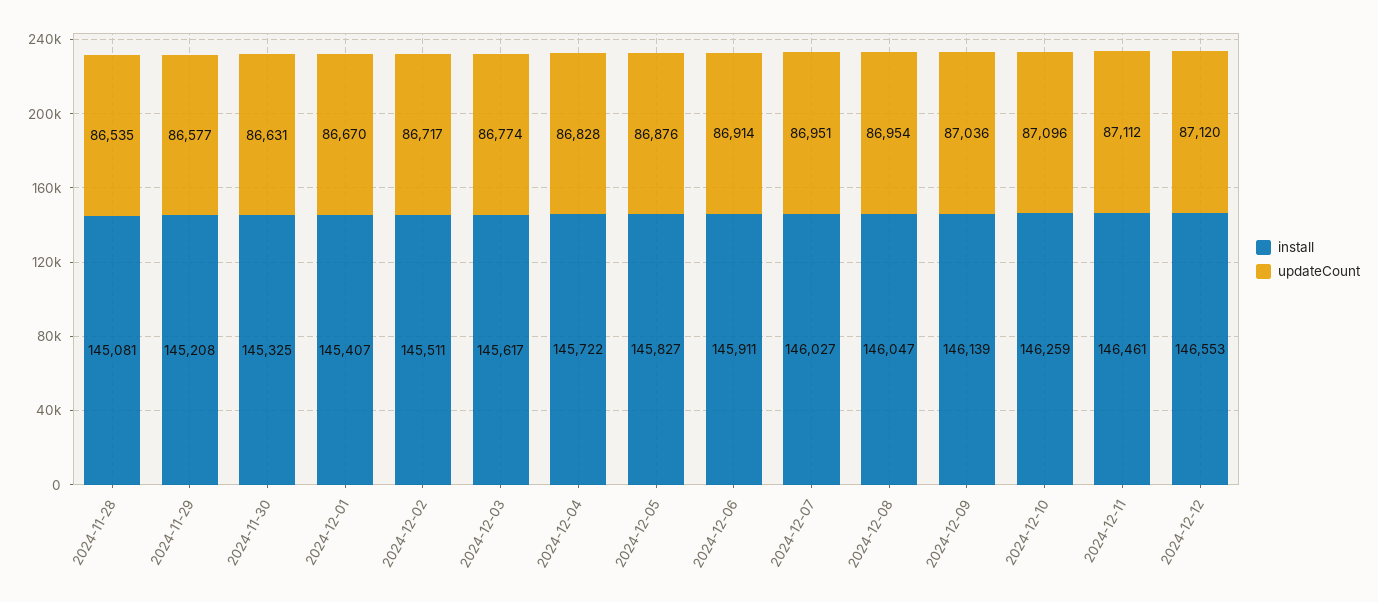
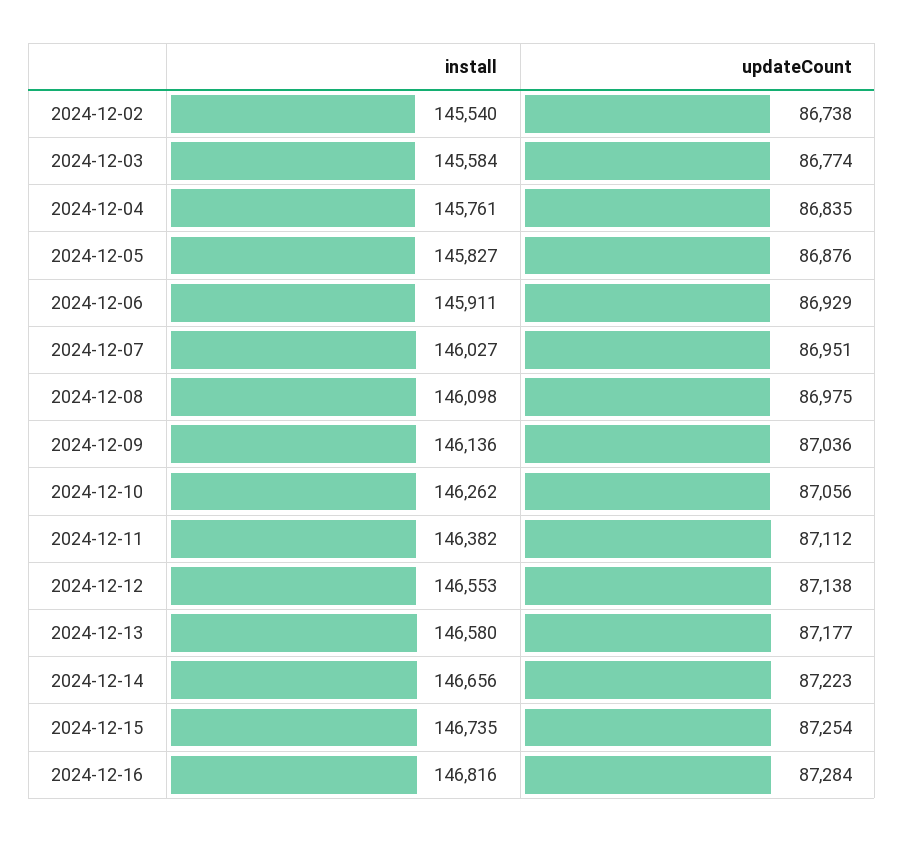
install, 2024-11-28: 145081 -> none
updateCount, 2024-11-28: 86535 -> none
install, 2024-11-29: 145208 -> none
updateCount, 2024-11-29: 86577 -> none
install, 2024-11-30: 145325 -> none
updateCount, 2024-11-30: 86631 -> none
install, 2024-12-01: 145407 -> none
updateCount, 2024-12-01: 86670 -> none
install, 2024-12-02: 145511 -> 145540
updateCount, 2024-12-02: 86717 -> 86738
install, 2024-12-03: 145617 -> 145584
install, 2024-12-04: 145722 -> 145761
updateCount, 2024-12-04: 86828 -> 86835
updateCount, 2024-12-06: 86914 -> 86929
install, 2024-12-08: 146047 -> 146098
updateCount, 2024-12-08: 86954 -> 86975
install, 2024-12-09: 146139 -> 146136
install, 2024-12-10: 146259 -> 146262
updateCount, 2024-12-10: 87096 -> 87056
install, 2024-12-11: 146461 -> 146382
updateCount, 2024-12-12: 87120 -> 87138
install, 2024-12-13: none -> 146580
updateCount, 2024-12-13: none -> 87177
install, 2024-12-14: none -> 146656
updateCount, 2024-12-14: none -> 87223
install, 2024-12-15: none -> 146735
updateCount, 2024-12-15: none -> 87254
install, 2024-12-16: none -> 146816
updateCount, 2024-12-16: none -> 87284

